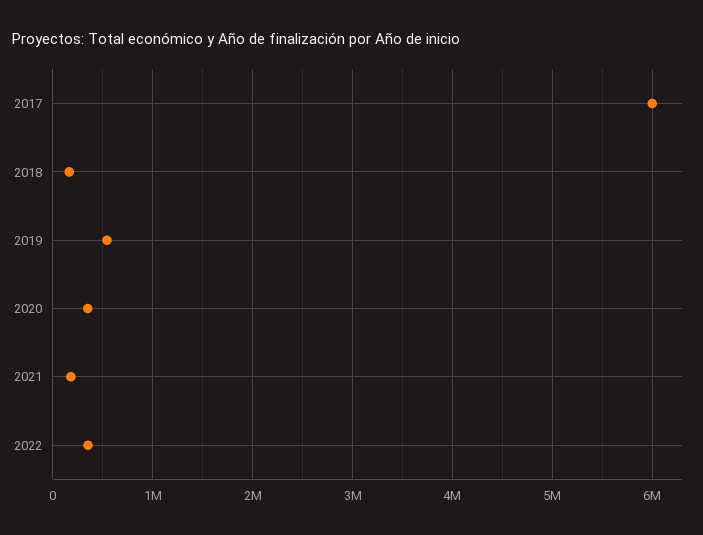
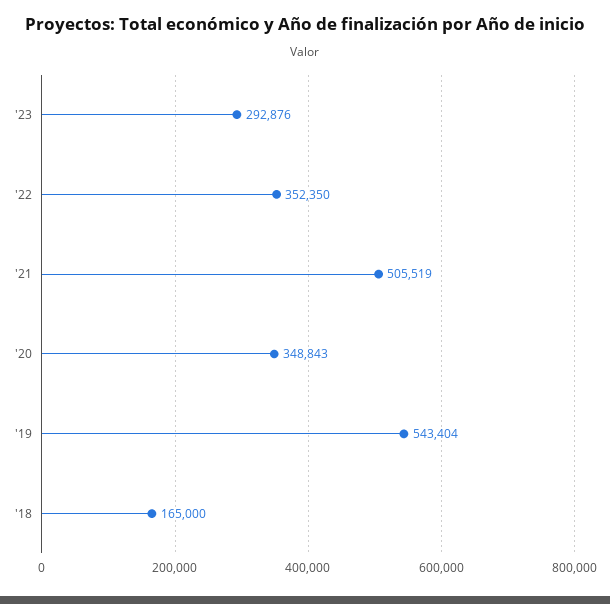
2017: 6000000 -> none
2021: 200000 -> 505519
'23: none -> 292876

